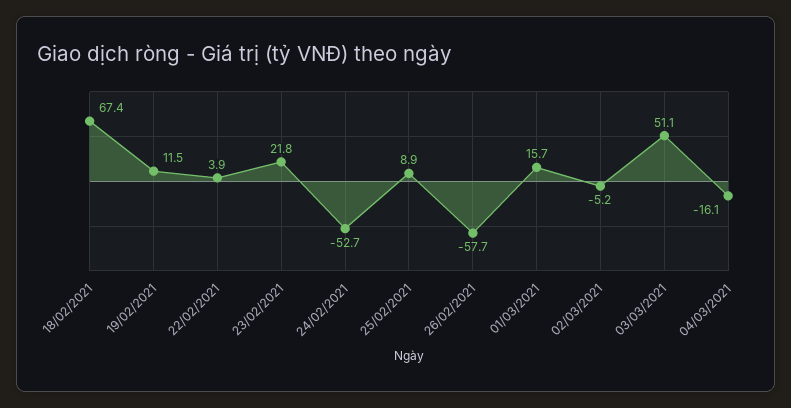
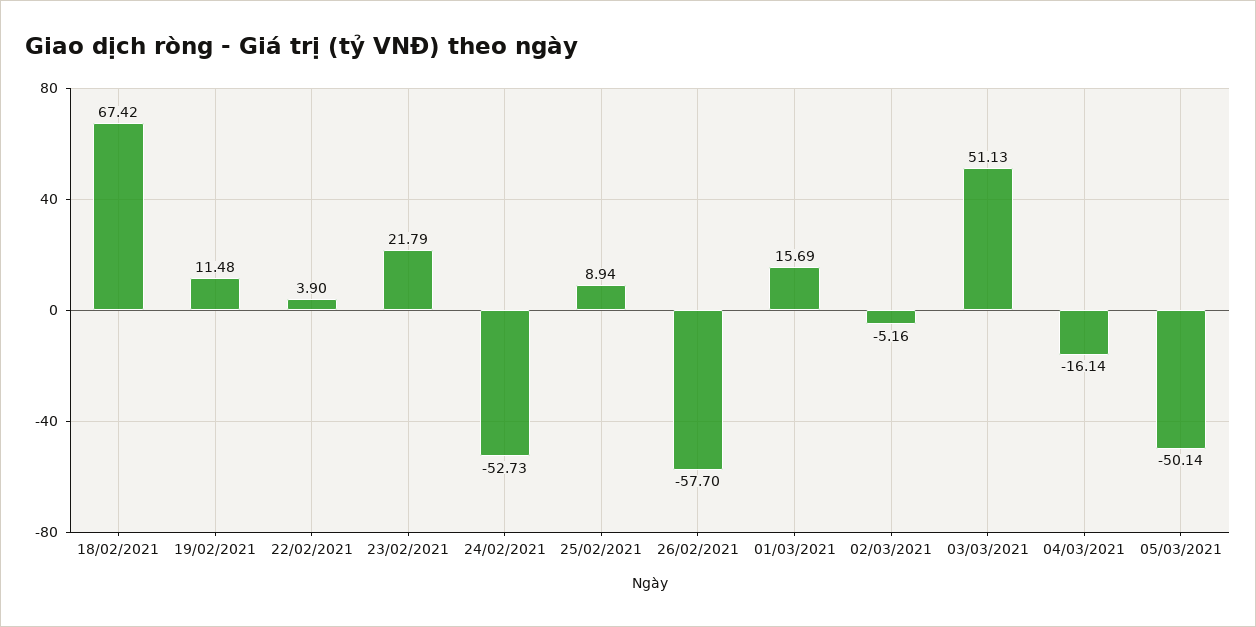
05/03/2021: none -> -50.14

